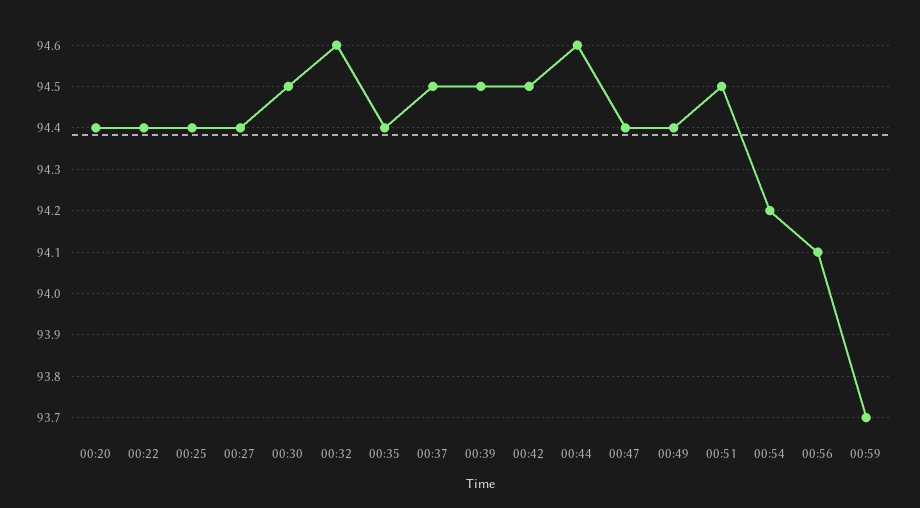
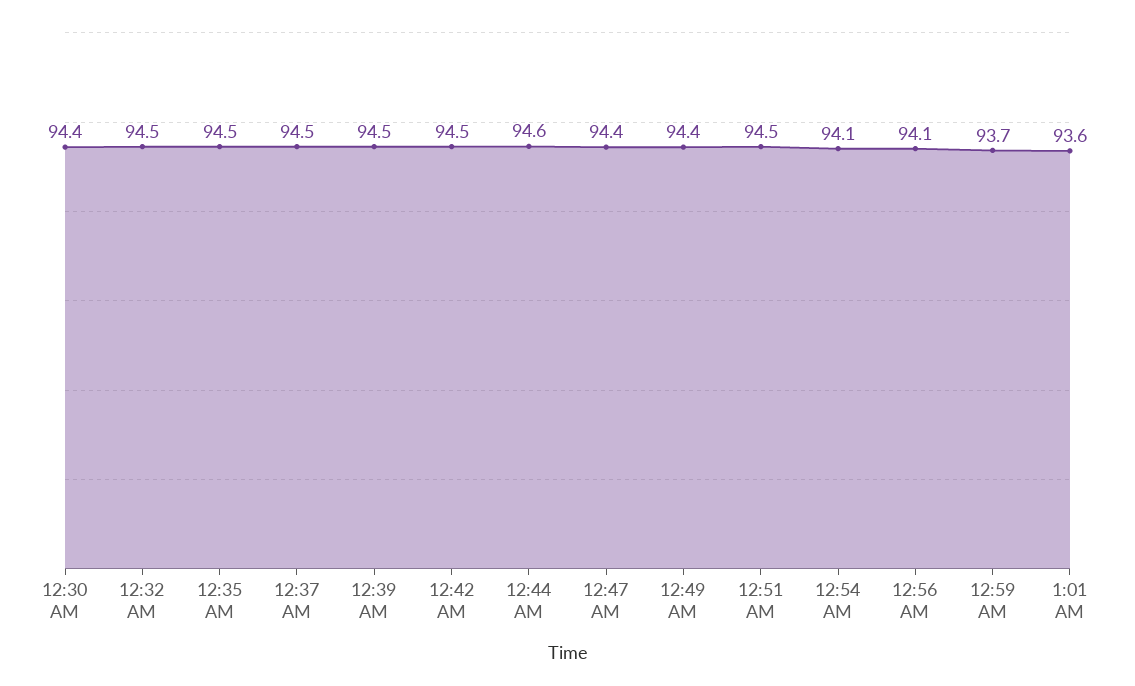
00:20: 94.4 -> none
00:22: 94.4 -> none
00:25: 94.4 -> none
00:27: 94.4 -> none
00:30: 94.5 -> 94.4
00:32: 94.6 -> 94.5
00:35: 94.4 -> 94.5
00:54: 94.2 -> 94.1
1:01 AM: none -> 93.6

